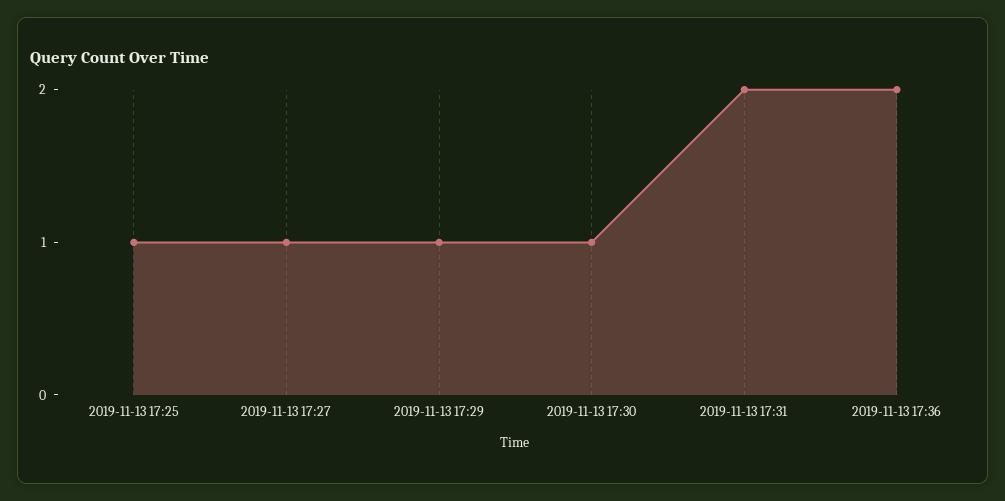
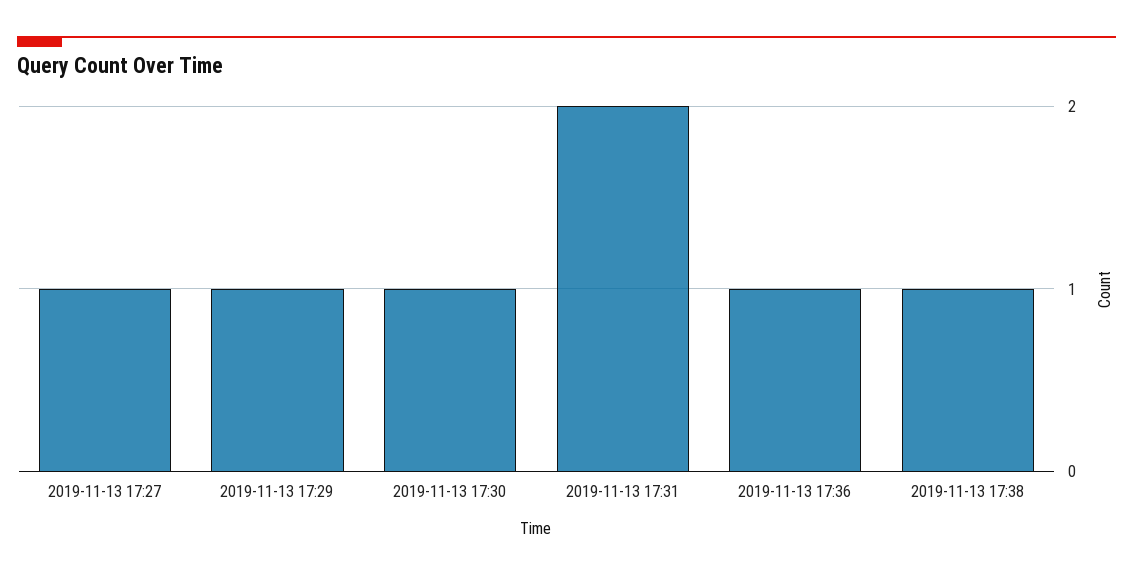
2019-11-13 17:25: 1 -> none
2019-11-13 17:36: 2 -> 1
2019-11-13 17:38: none -> 1

